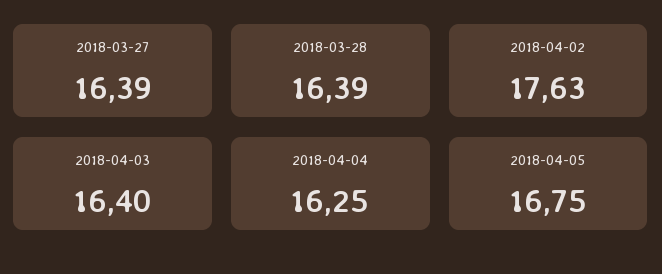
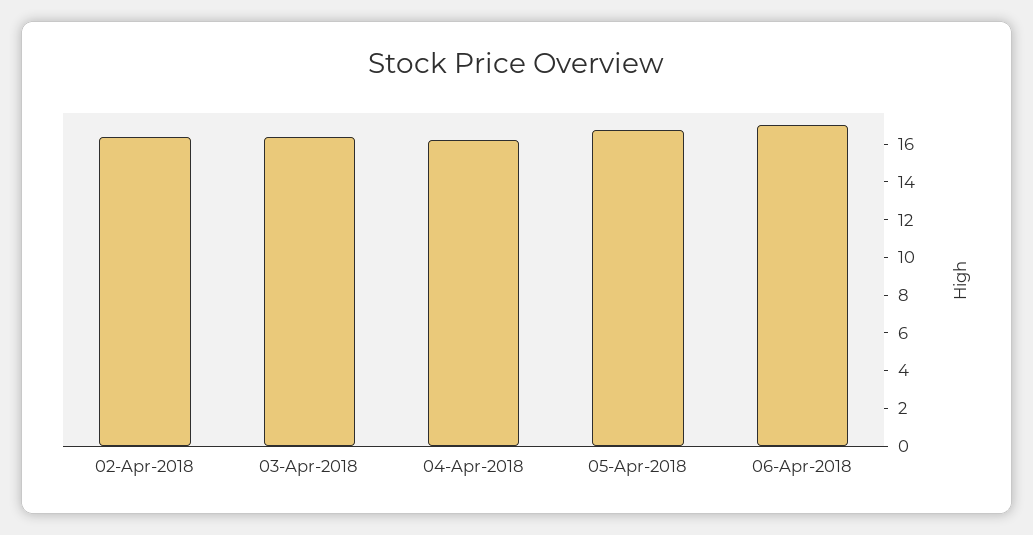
2018-03-27: 16.39 -> none
2018-03-28: 16.39 -> none
2018-04-02: 17.63 -> 16.5
06-Apr-2018: none -> 17

